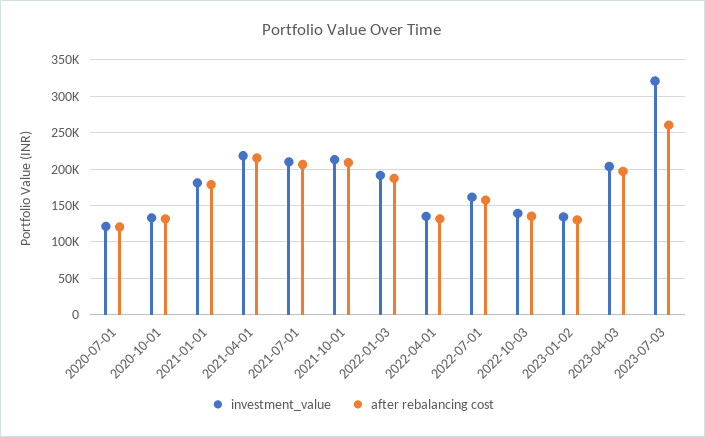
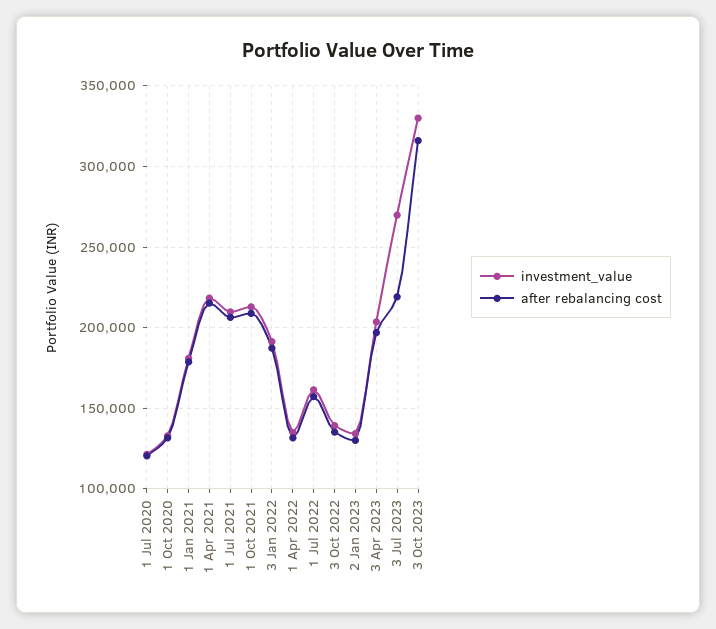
investment_value, 2023-07-03: 320000 -> 270000
after rebalancing cost, 2023-07-03: 260000 -> 220000
investment_value, 3 Oct 2023: none -> 330000
after rebalancing cost, 3 Oct 2023: none -> 315000

